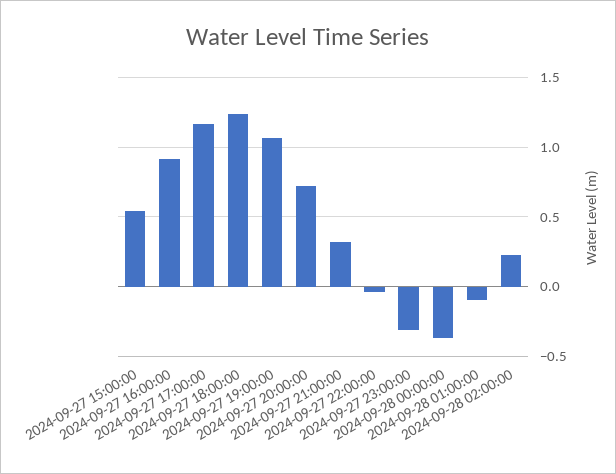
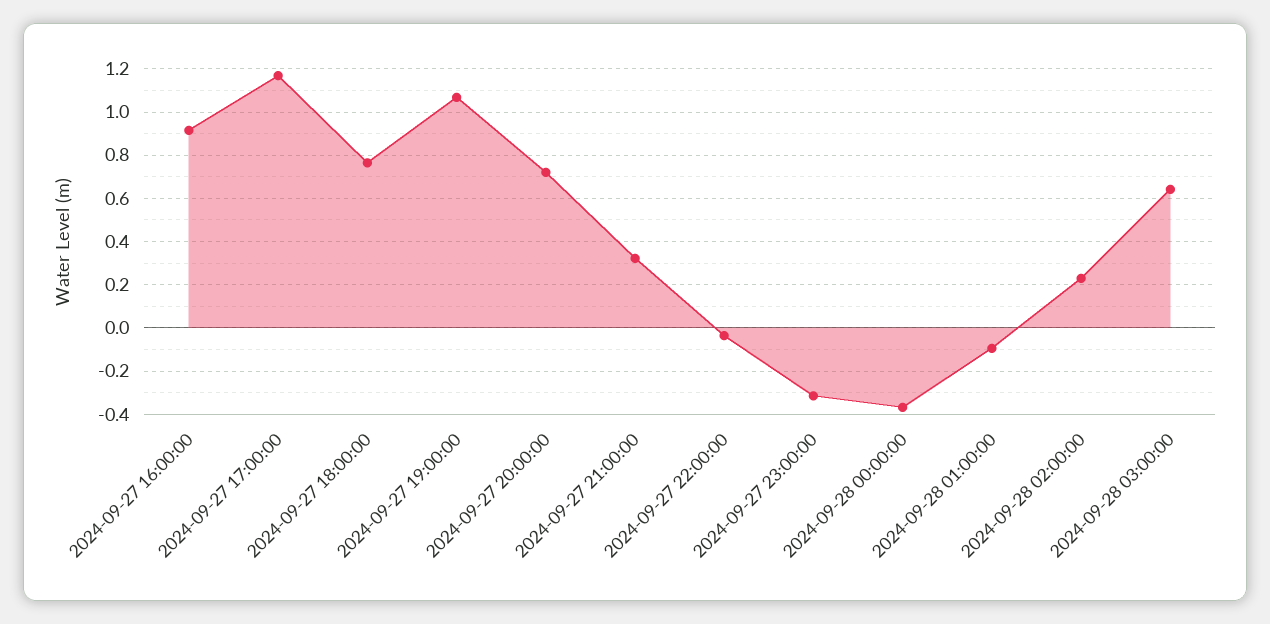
2024-09-27 15:00:00: 0.55 -> none
2024-09-27 18:00:00: 1.25 -> 0.75
2024-09-28 03:00:00: none -> 0.65

